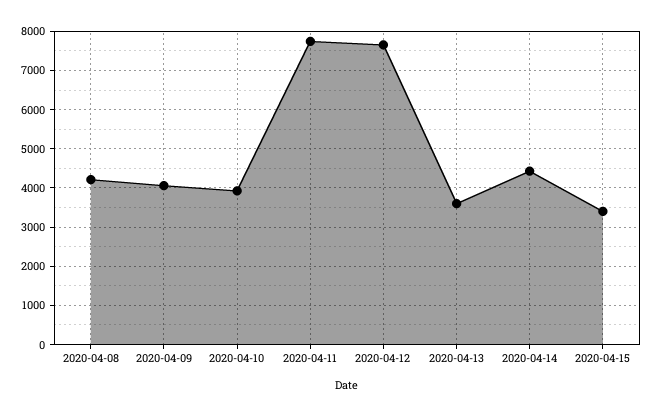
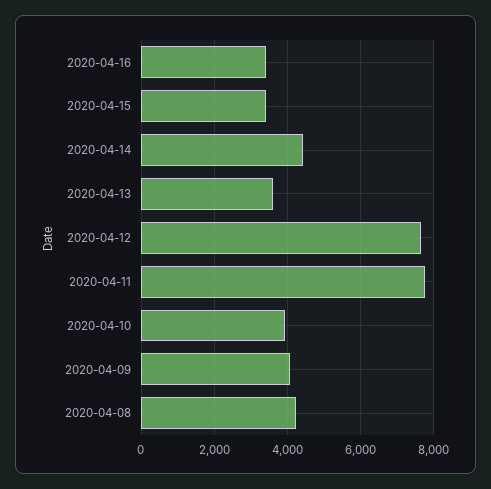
2020-04-16: none -> 3400

